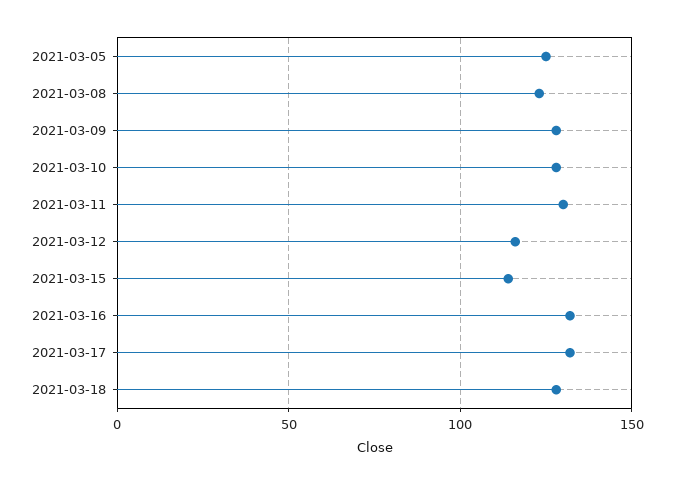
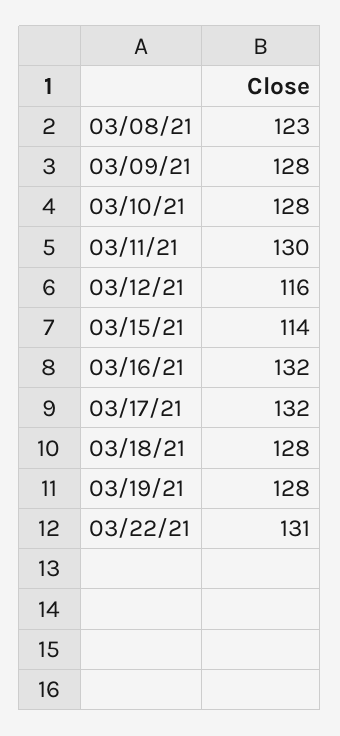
2021-03-05: 125 -> none
03/19/21: none -> 128
03/22/21: none -> 131

